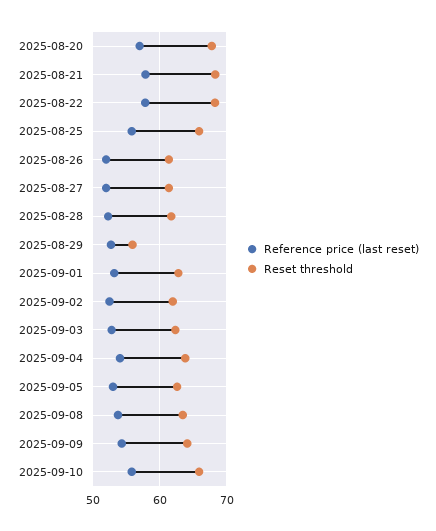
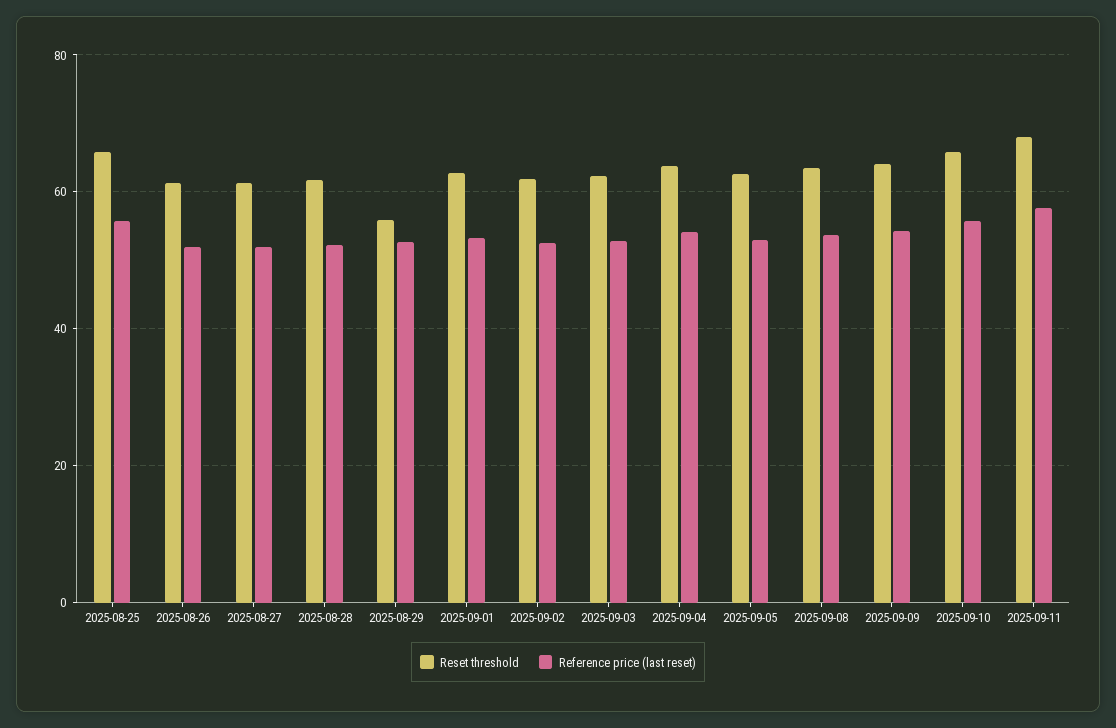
Reference price (last reset), 2025-08-20: 57 -> none
Reset threshold, 2025-08-20: 68 -> none
Reference price (last reset), 2025-08-21: 58 -> none
Reset threshold, 2025-08-21: 68 -> none
Reference price (last reset), 2025-08-22: 58 -> none
Reset threshold, 2025-08-22: 68 -> none
Reset threshold, 2025-09-11: none -> 68
Reference price (last reset), 2025-09-11: none -> 58

